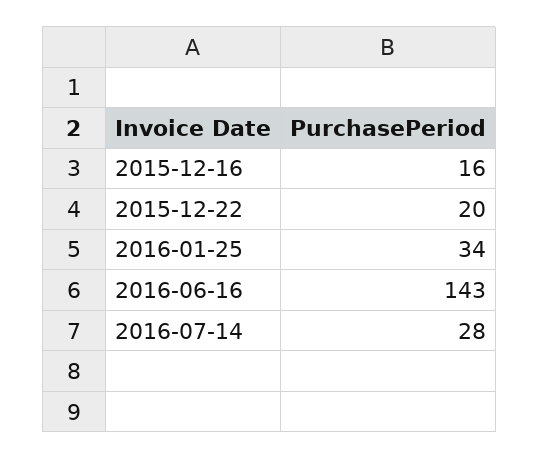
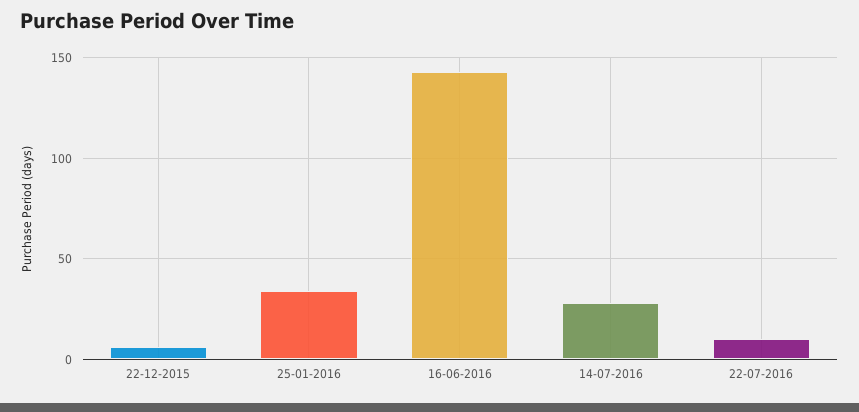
2015-12-16: 16 -> none
2015-12-22: 20 -> 5
22-07-2016: none -> 10

